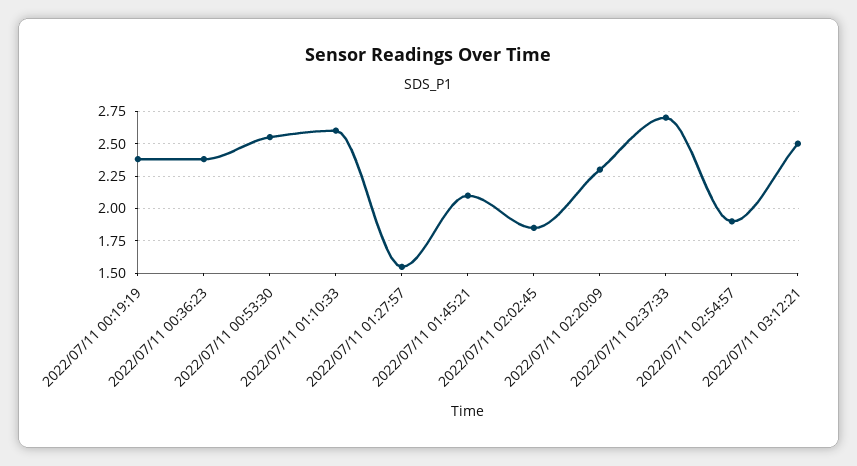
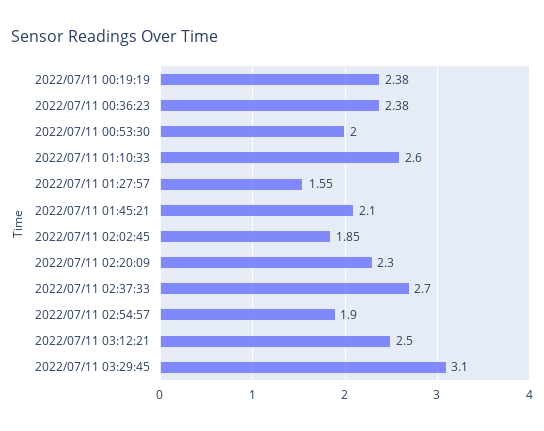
2022/07/11 00:53:30: 2.55 -> 2
2022/07/11 03:29:45: none -> 3.1

